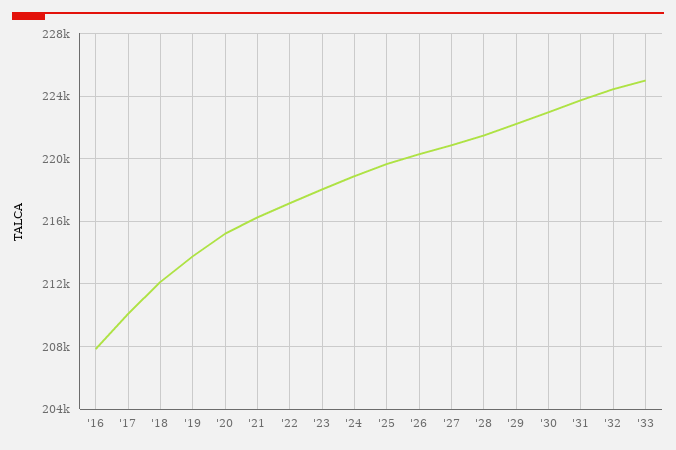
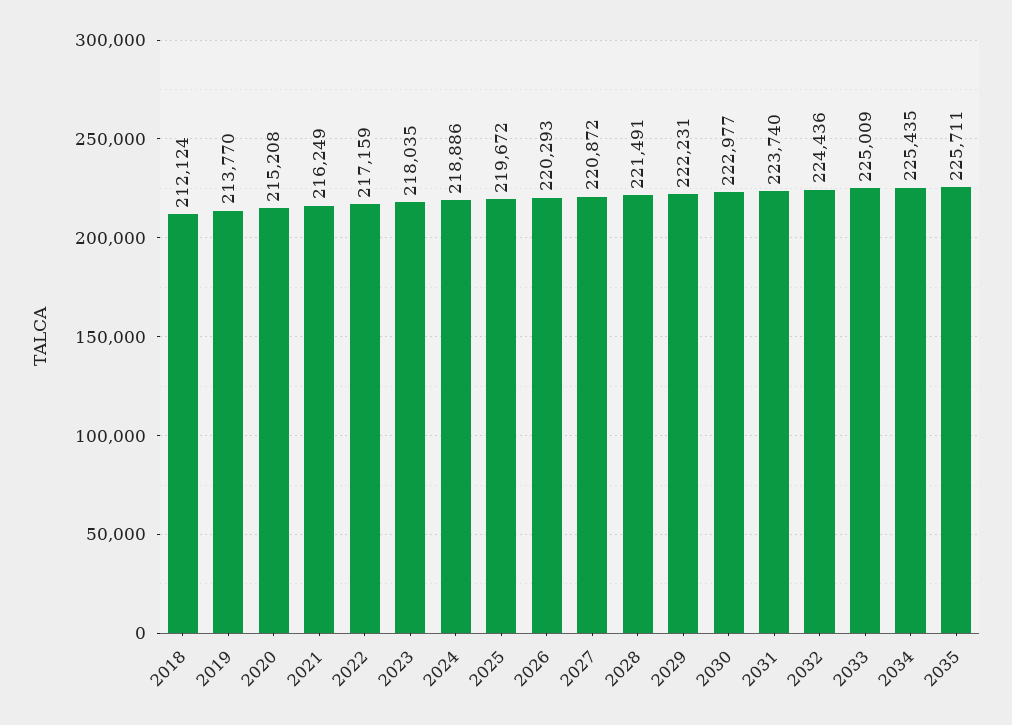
'16: 208000 -> none
'17: 210000 -> none
2034: none -> 225435
2035: none -> 225711

